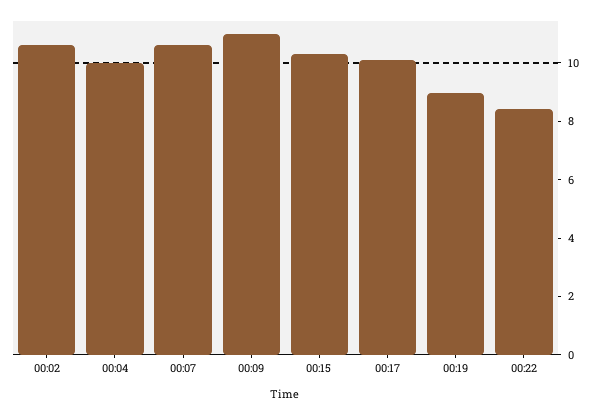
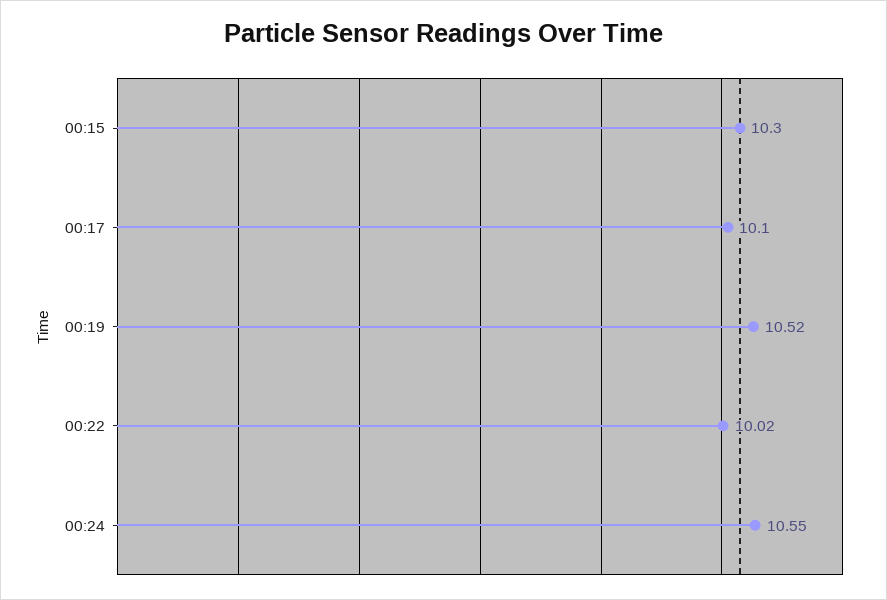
00:02: 10.5 -> none
00:04: 10 -> none
00:07: 10.5 -> none
00:09: 11 -> none
00:19: 9 -> 10.52
00:22: 8.5 -> 10.02
00:24: none -> 10.55

